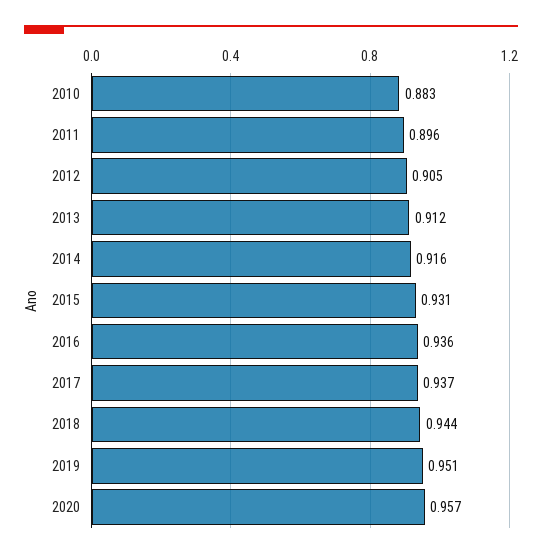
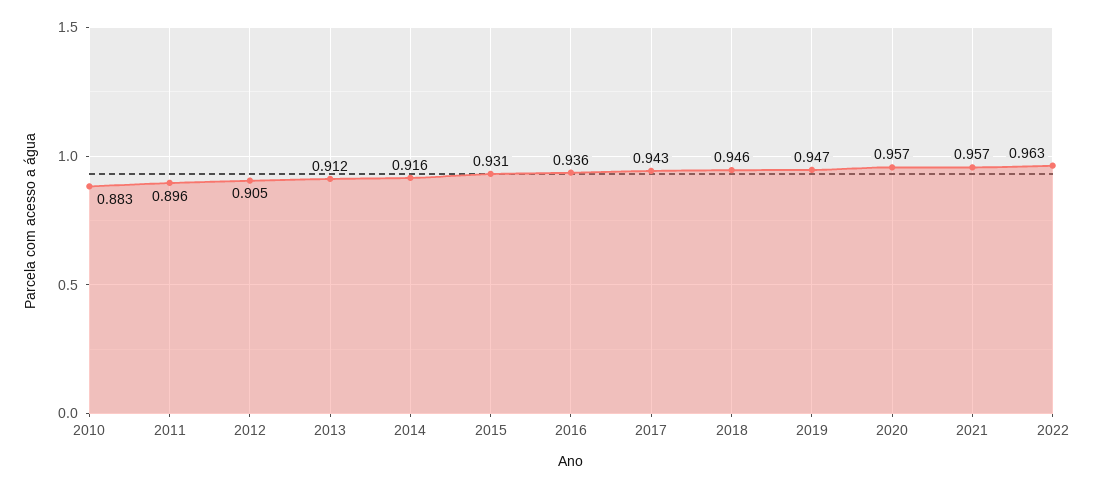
2017: 0.937 -> 0.943
2018: 0.944 -> 0.946
2019: 0.951 -> 0.947
2021: none -> 0.957
2022: none -> 0.963

